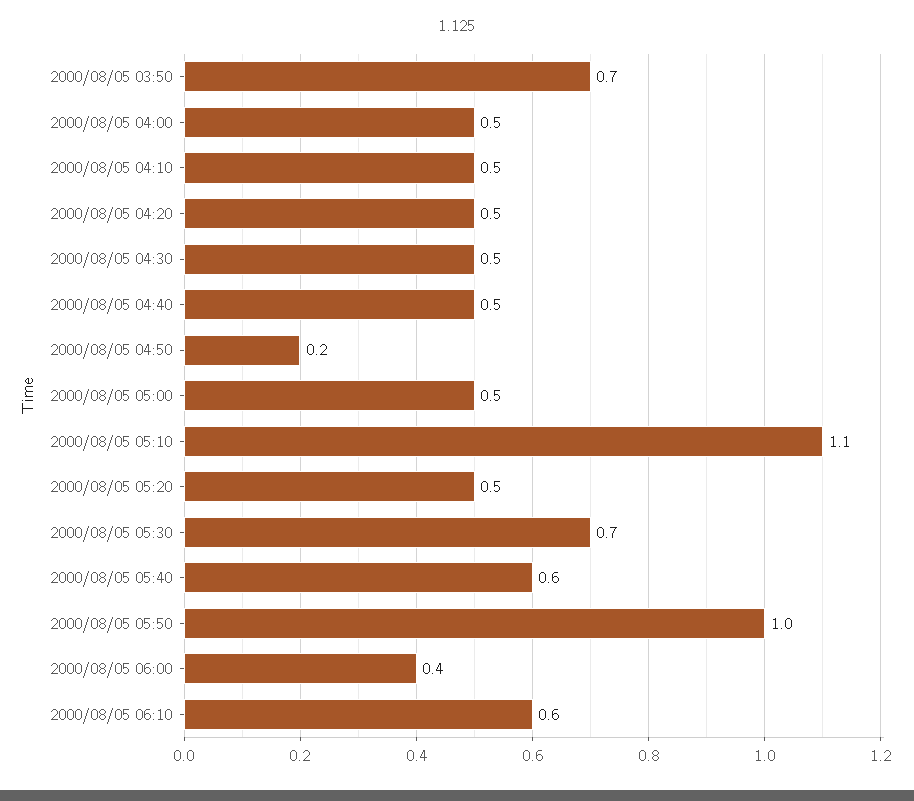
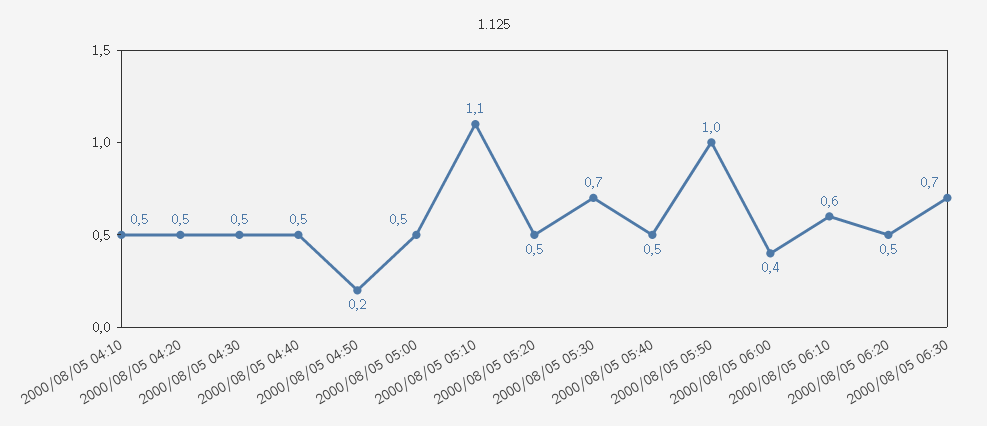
2000/08/05 03:50: 0.7 -> none
2000/08/05 04:00: 0.5 -> none
2000/08/05 05:40: 0.6 -> 0.5
2000/08/05 06:20: none -> 0.5
2000/08/05 06:30: none -> 0.7

